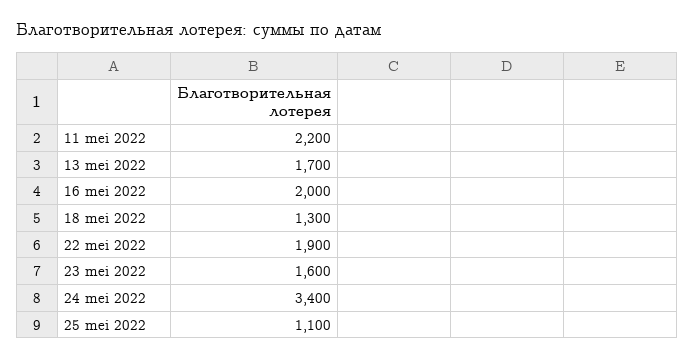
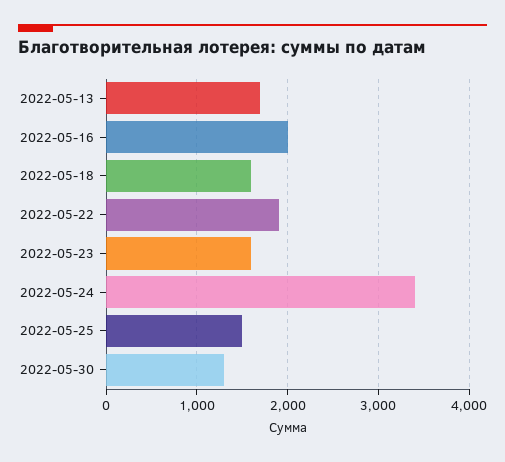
11 mei 2022: 2200 -> none
18 mei 2022: 1300 -> 1600
25 mei 2022: 1100 -> 1500
2022-05-30: none -> 1300

